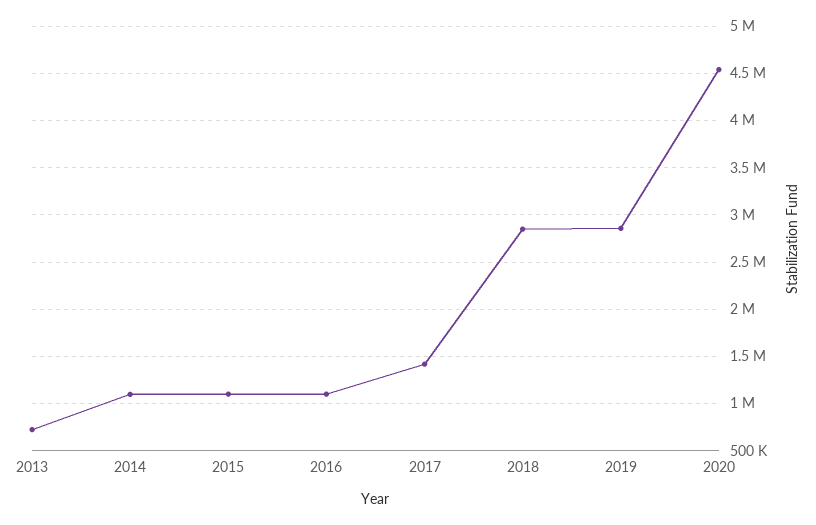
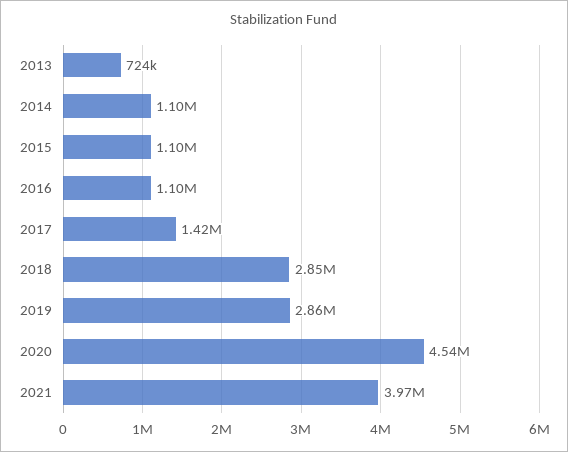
2021: none -> 3970000

